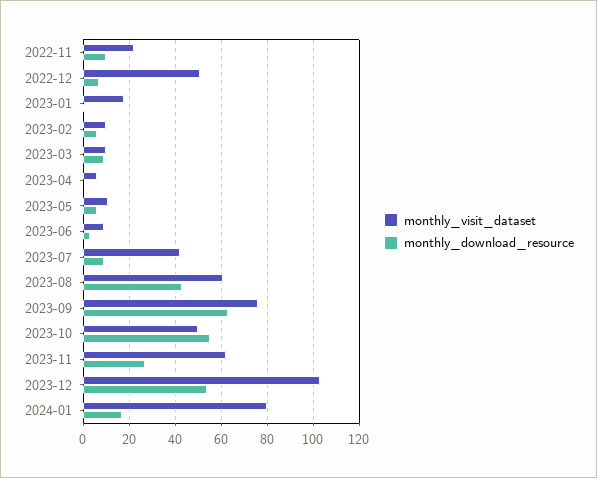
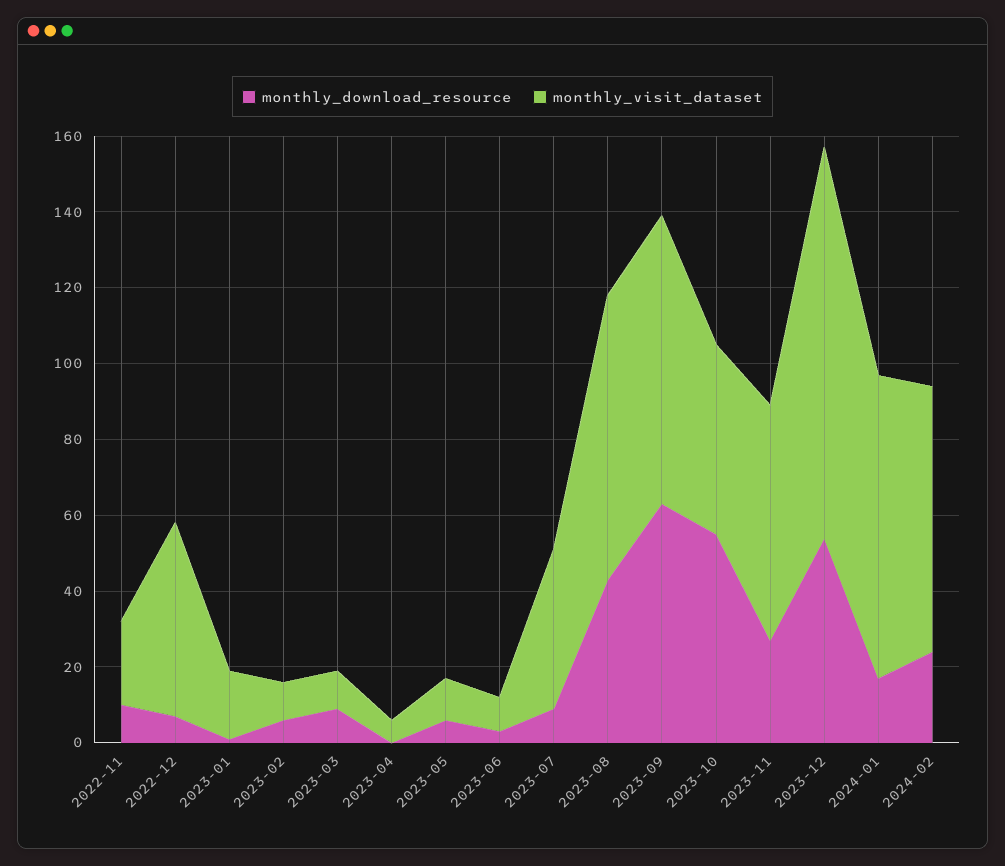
monthly_visit_dataset, 2023-08: 60 -> 75
monthly_download_resource, 2024-02: none -> 25
monthly_visit_dataset, 2024-02: none -> 70

